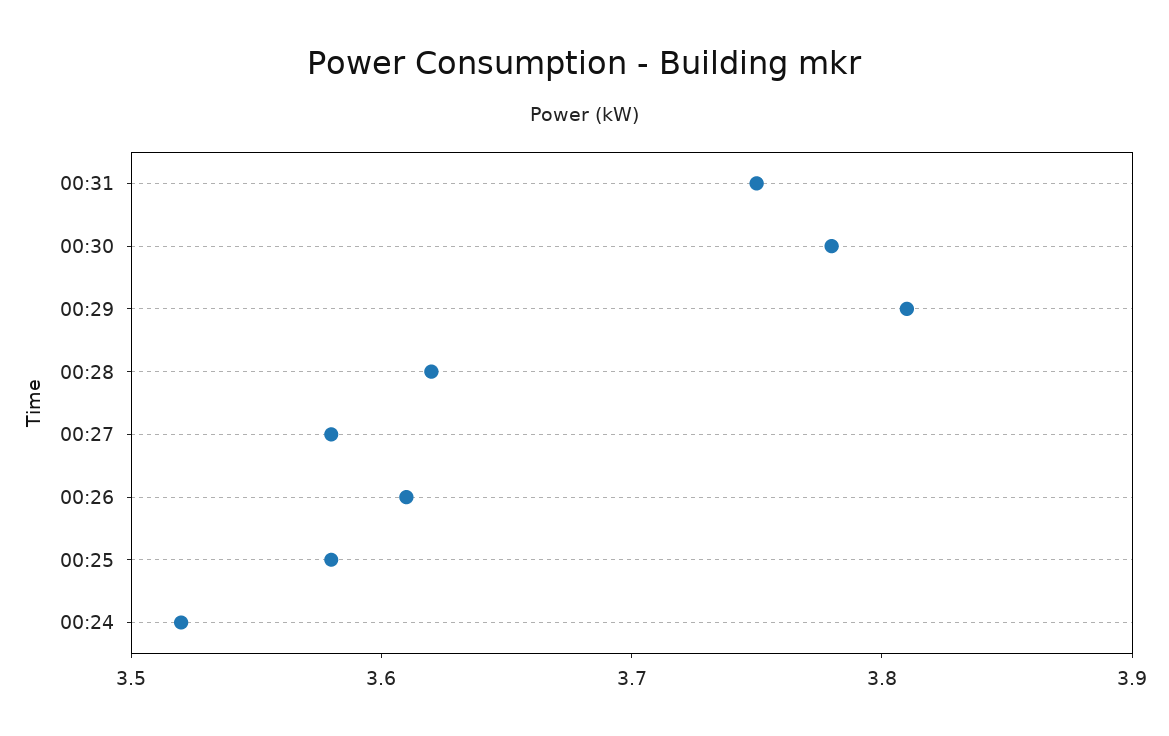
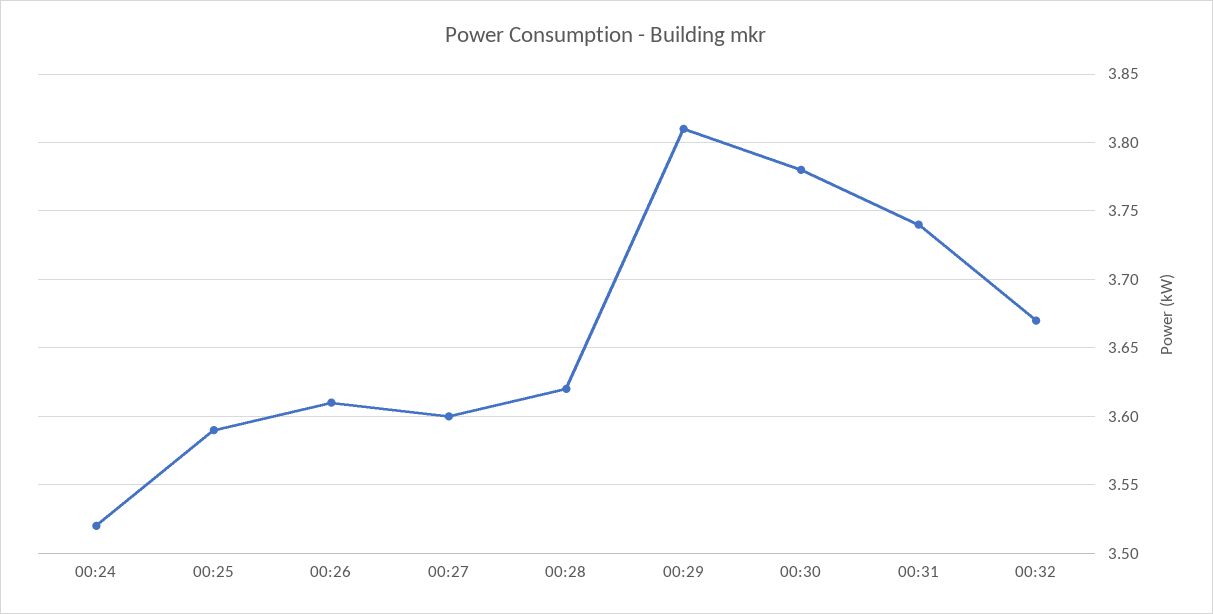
00:31: 3.75 -> 3.74
00:27: 3.58 -> 3.6
00:25: 3.58 -> 3.59
00:32: none -> 3.67

